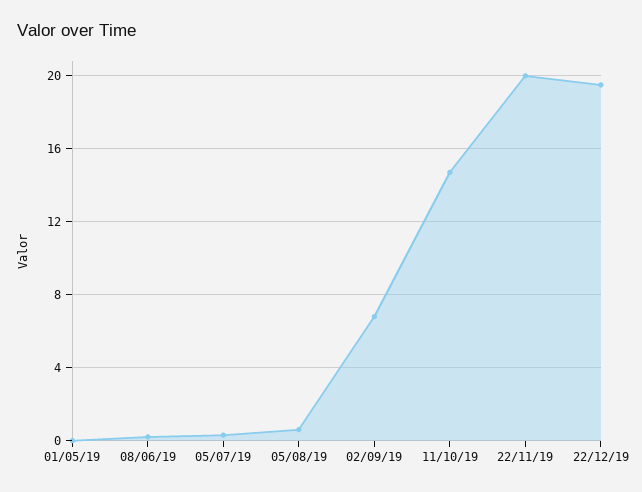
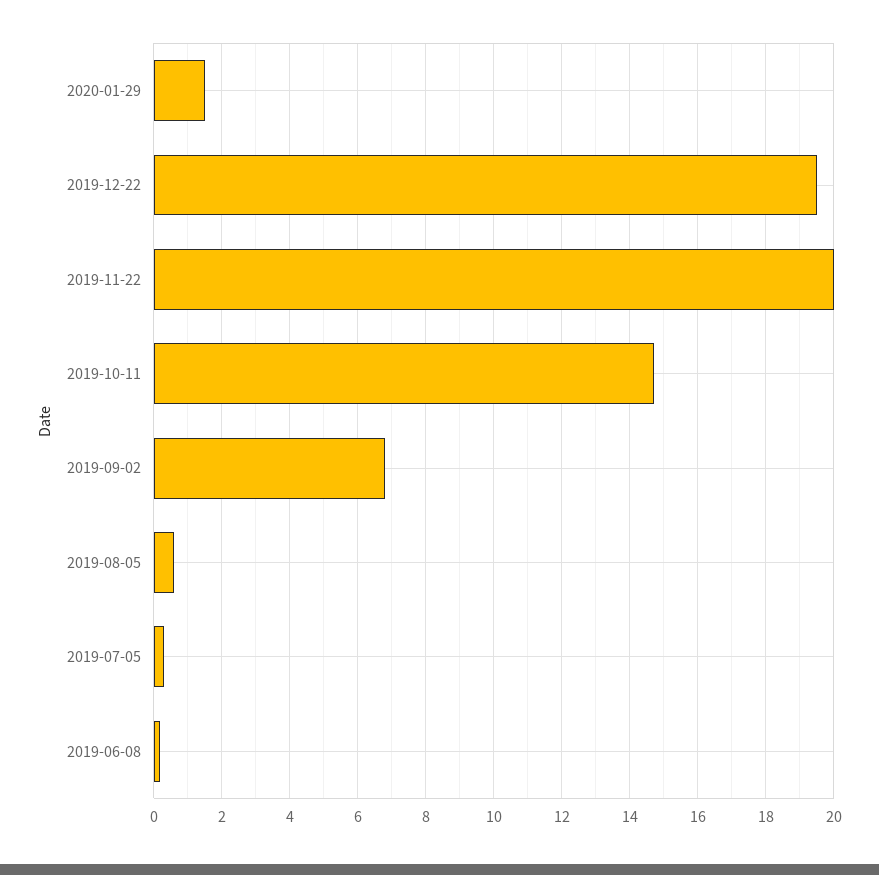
01/05/19: 0 -> none
2020-01-29: none -> 1.5

